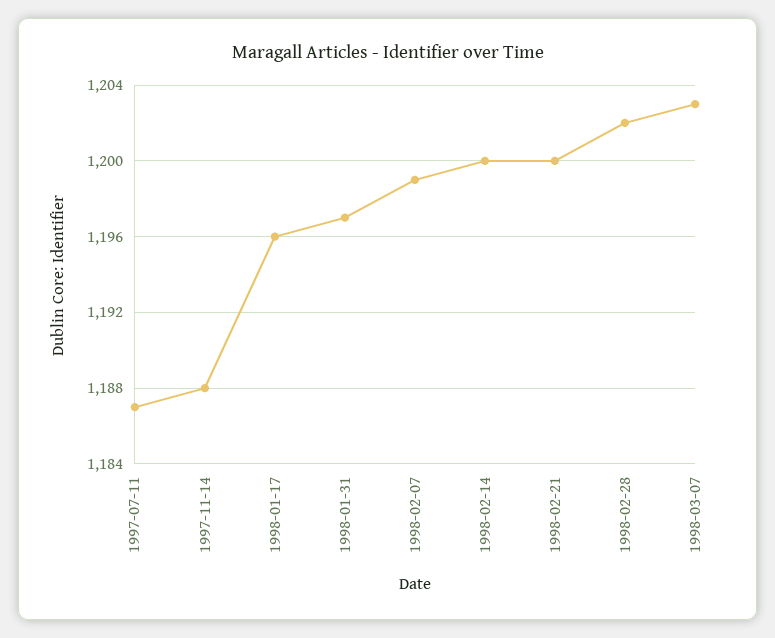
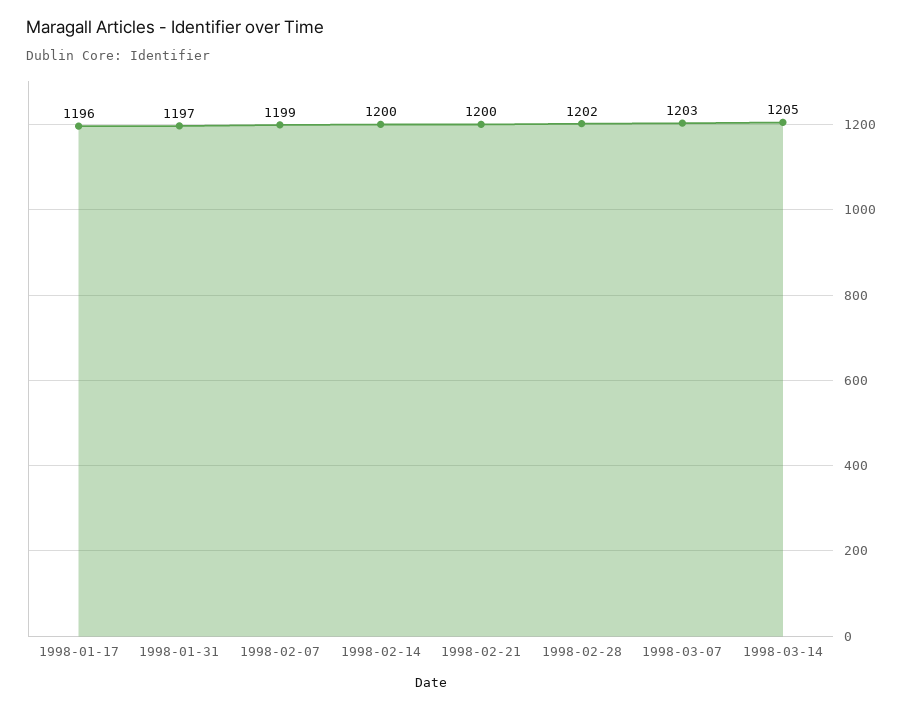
1997-07-11: 1187 -> none
1997-11-14: 1188 -> none
1998-03-14: none -> 1205

